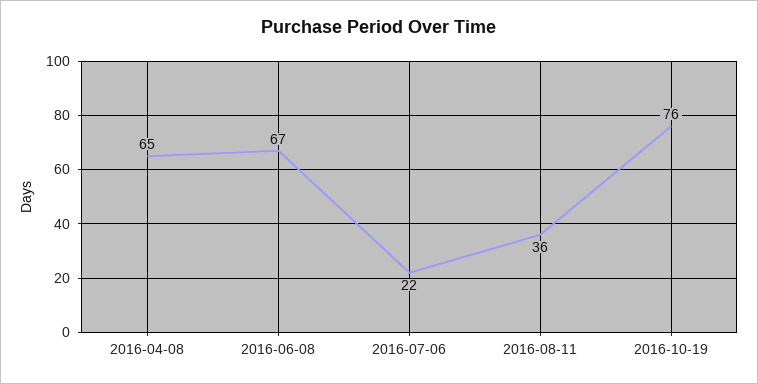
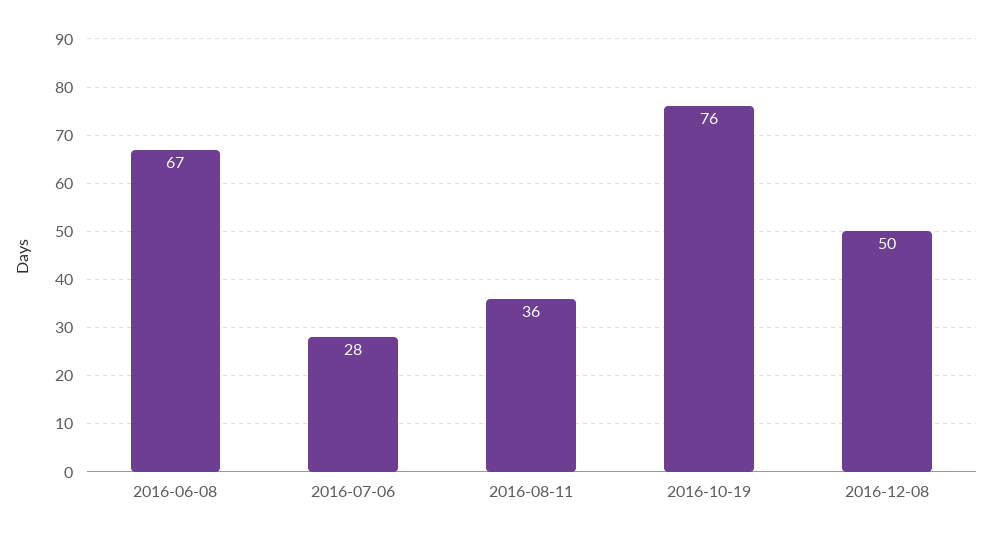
2016-04-08: 65 -> none
2016-07-06: 22 -> 28
2016-12-08: none -> 50

